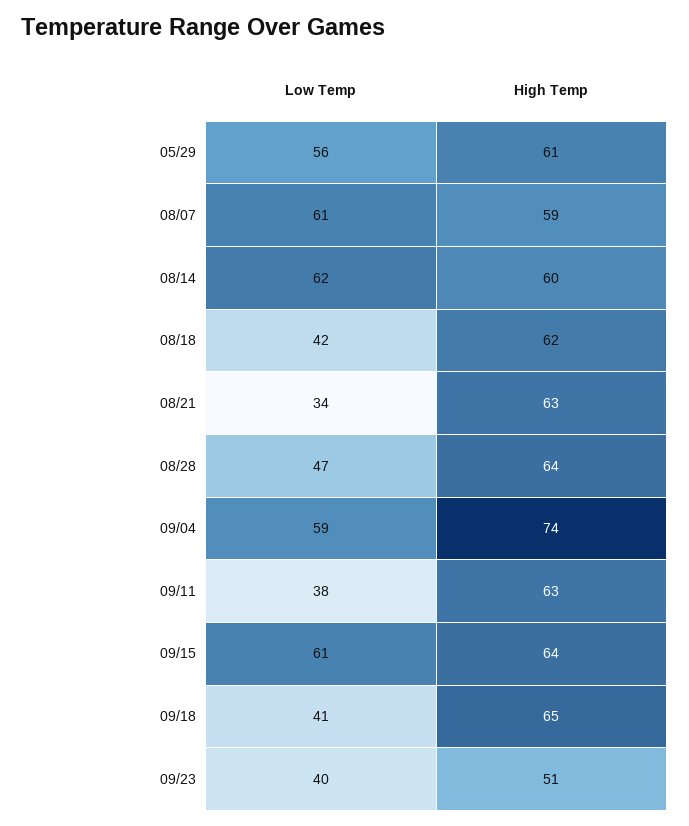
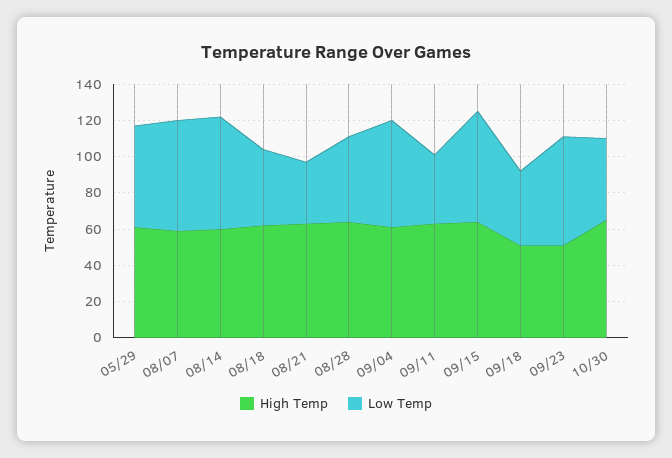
High Temp, 09/04: 74 -> 60
High Temp, 09/18: 65 -> 50
Low Temp, 09/23: 40 -> 60
High Temp, 10/30: none -> 65
Low Temp, 10/30: none -> 45

